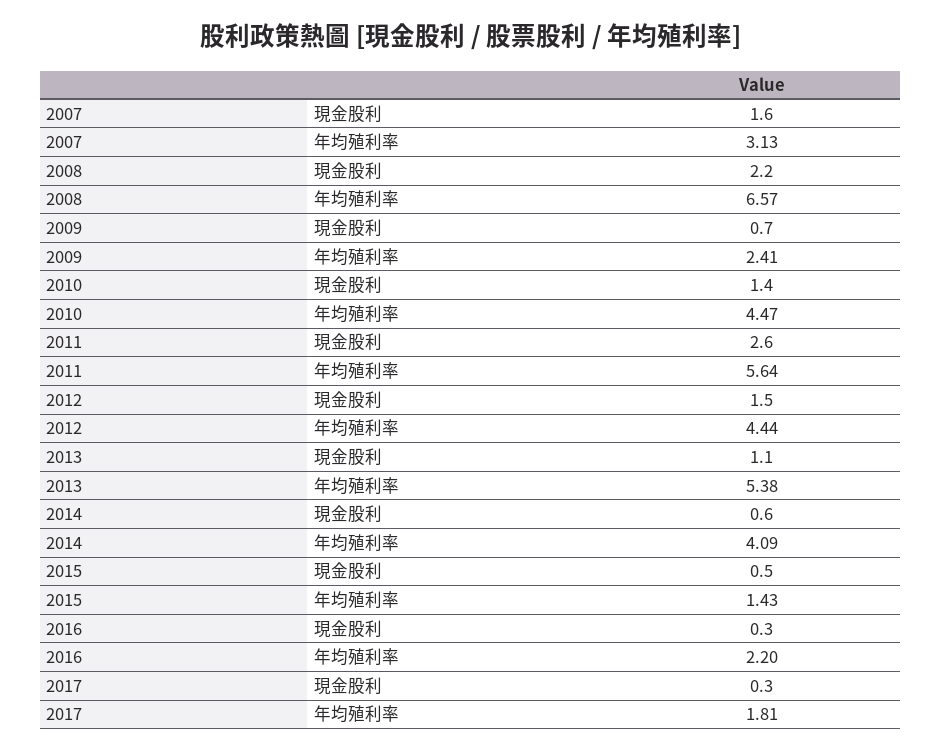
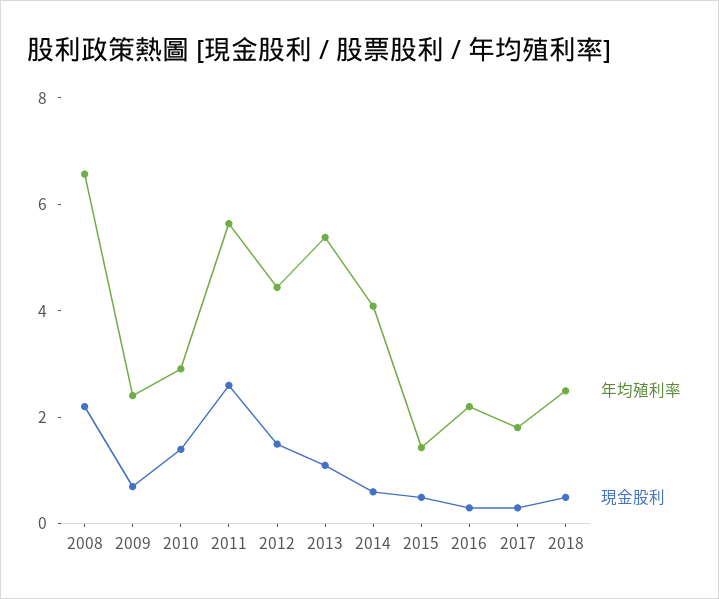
現金股利, 2007: 1.6 -> none
年均殖利率, 2007: 3.13 -> none
年均殖利率, 2010: 4.47 -> 3
年均殖利率, 2018: none -> 2.5
現金股利, 2018: none -> 0.5

